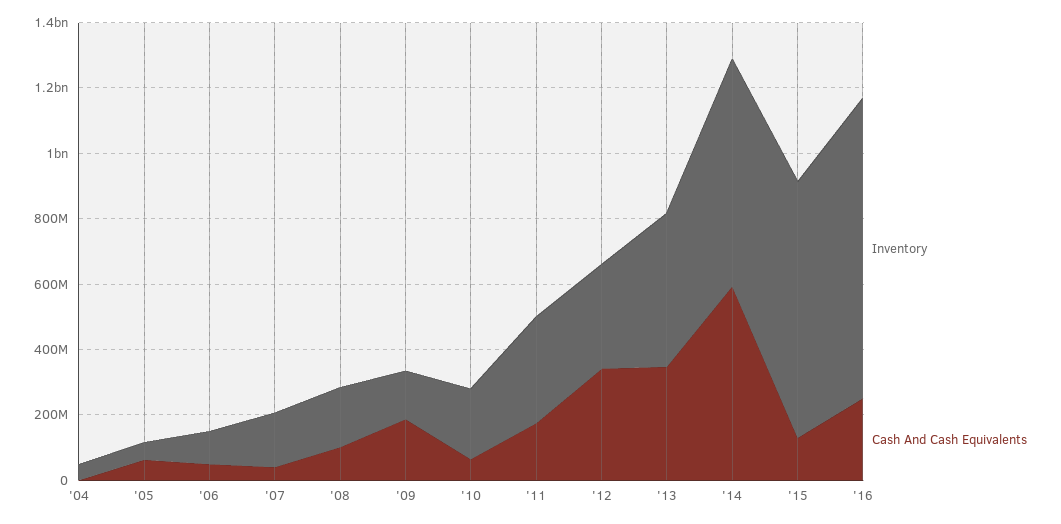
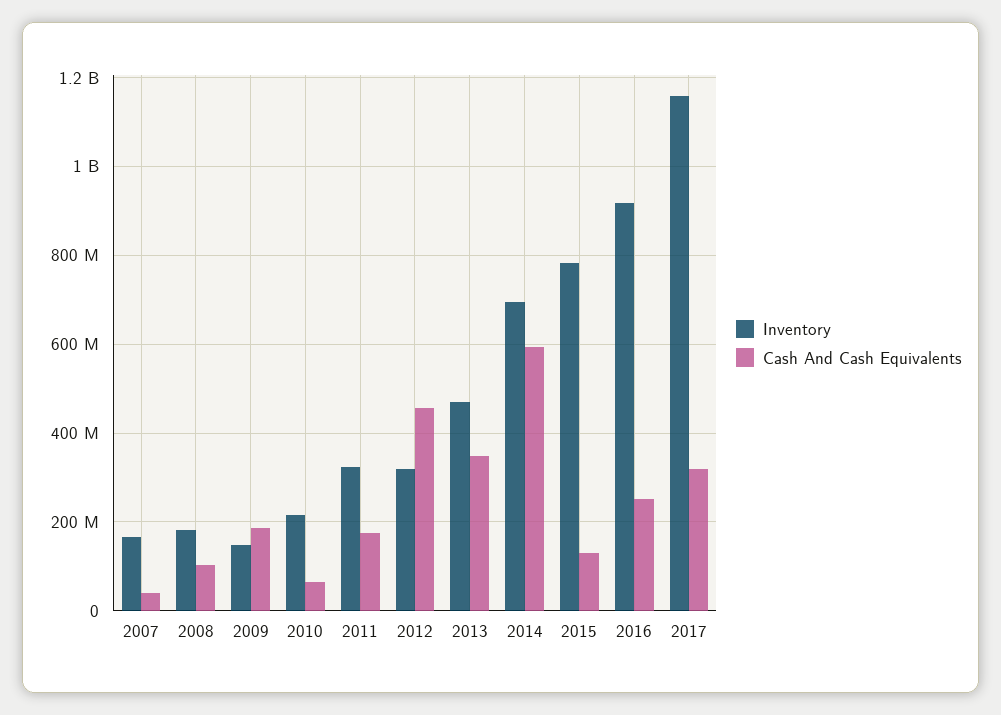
Inventory, '04: 50000000 -> none
Cash And Cash Equivalents, '04: 0 -> none
Inventory, '05: 50000000 -> none
Cash And Cash Equivalents, '05: 50000000 -> none
Inventory, '06: 100000000 -> none
Cash And Cash Equivalents, '06: 50000000 -> none
Cash And Cash Equivalents, '12: 350000000 -> 460000000
Inventory, 2017: none -> 1160000000
Cash And Cash Equivalents, 2017: none -> 320000000

